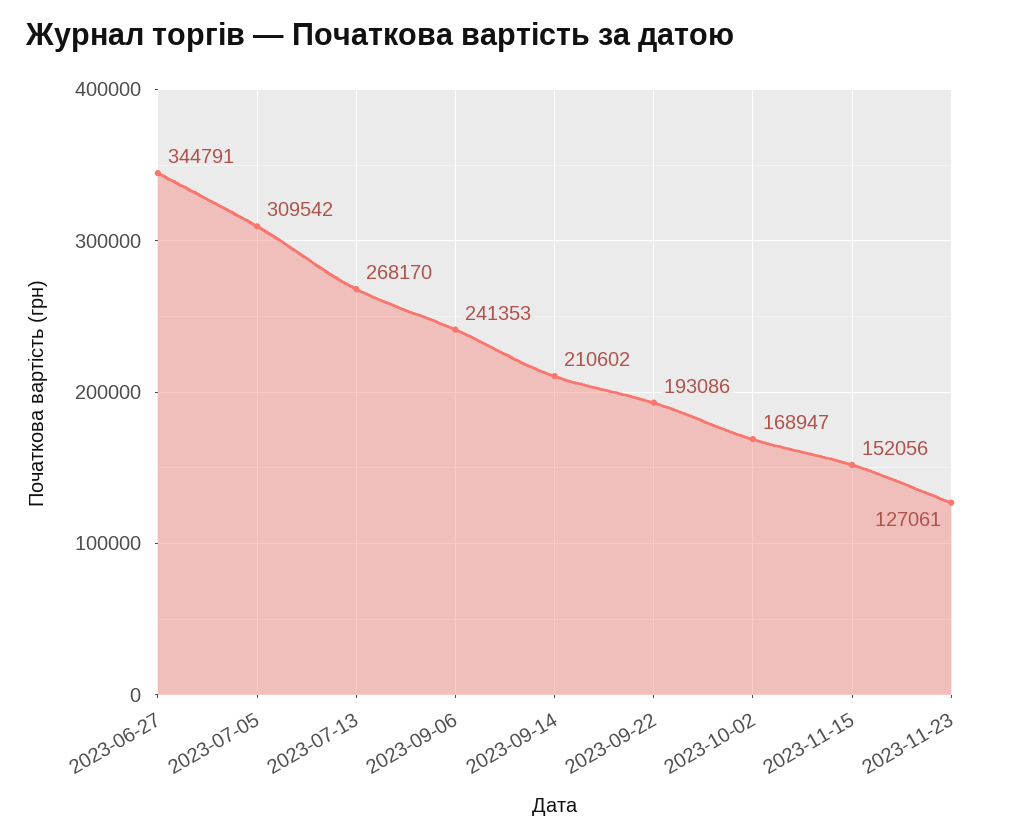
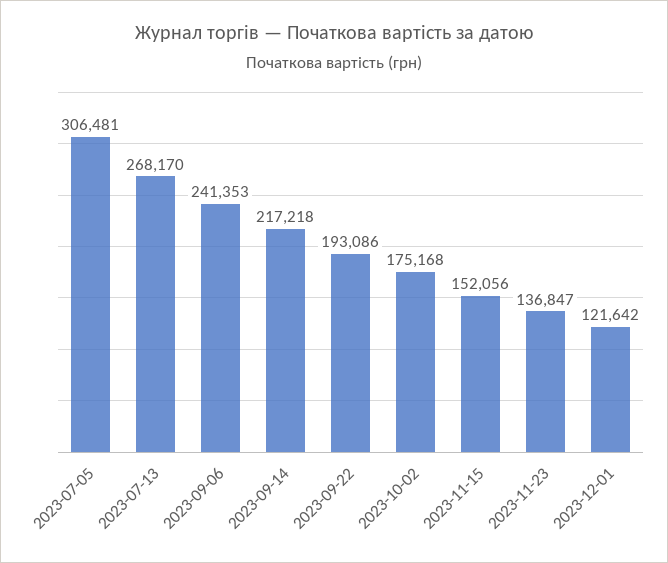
2023-06-27: 344791 -> none
2023-07-05: 309542 -> 306481
2023-09-14: 210602 -> 217218
2023-10-02: 168947 -> 175168
2023-11-23: 127061 -> 136847
2023-12-01: none -> 121642

